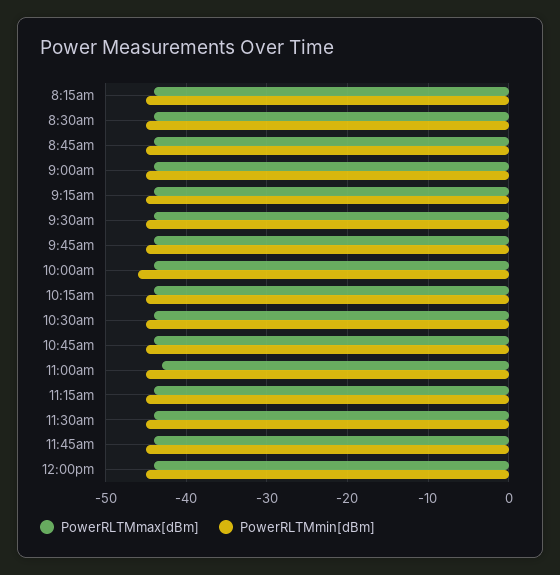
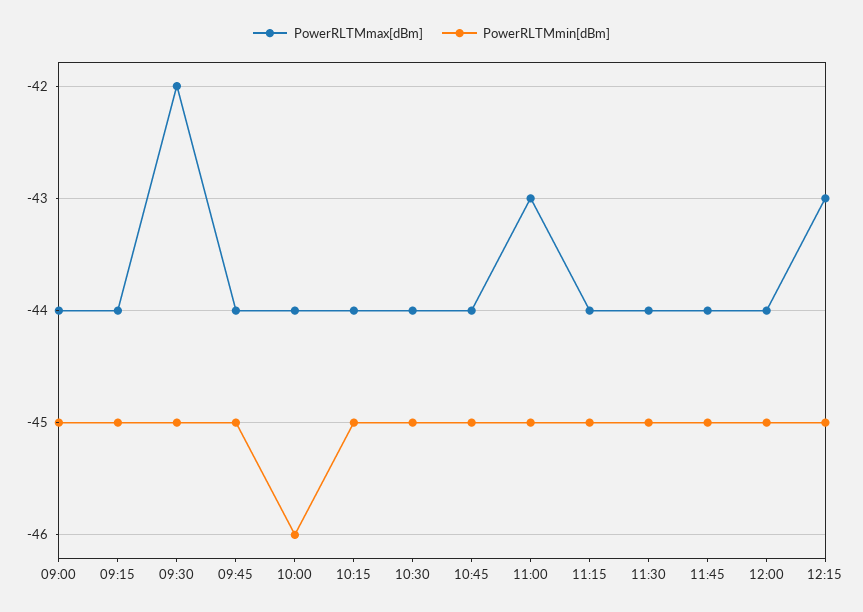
PowerRLTMmax[dBm], 8:15am: -44 -> none
PowerRLTMmin[dBm], 8:15am: -45 -> none
PowerRLTMmax[dBm], 8:30am: -44 -> none
PowerRLTMmin[dBm], 8:30am: -45 -> none
PowerRLTMmax[dBm], 8:45am: -44 -> none
PowerRLTMmin[dBm], 8:45am: -45 -> none
PowerRLTMmax[dBm], 9:30am: -44 -> -42
PowerRLTMmax[dBm], 12:15: none -> -43
PowerRLTMmin[dBm], 12:15: none -> -45

